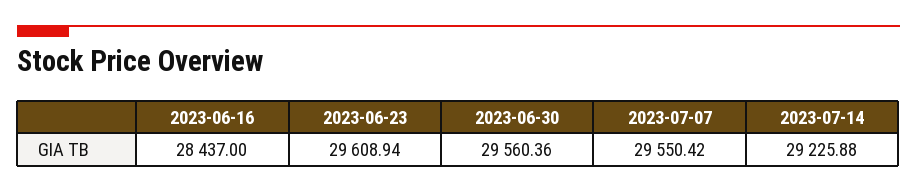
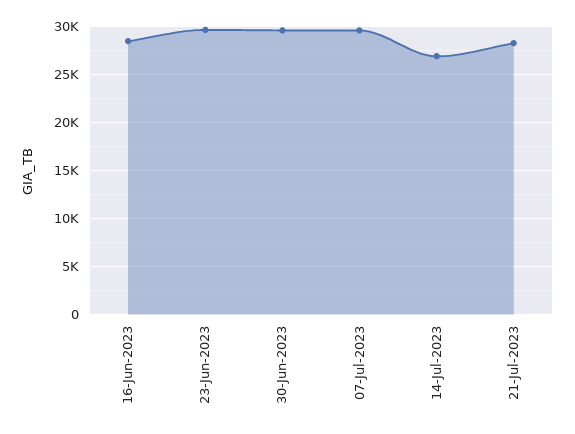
2023-07-14: 29225.88 -> 27000
21-Jul-2023: none -> 28000

